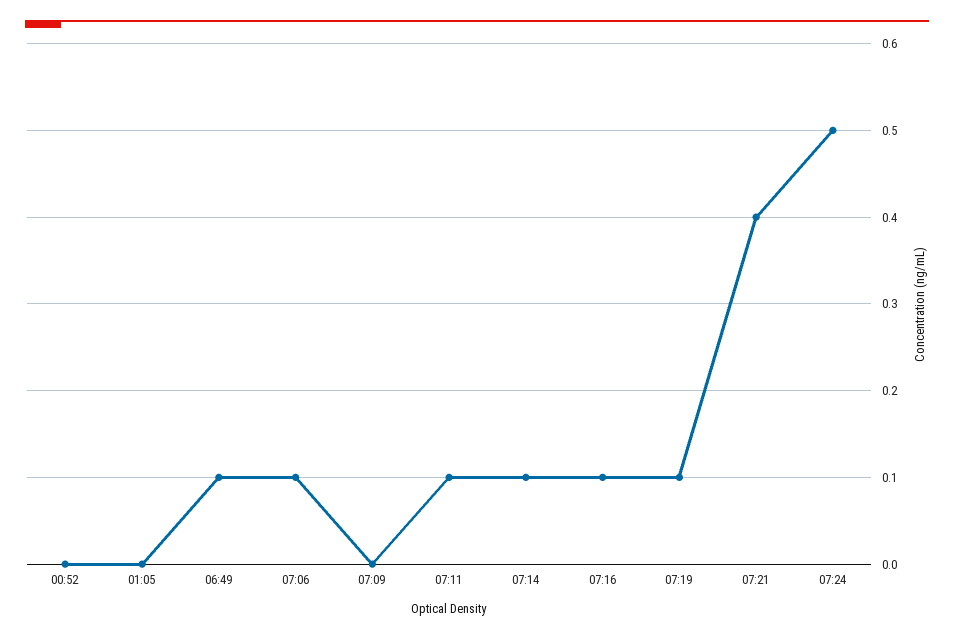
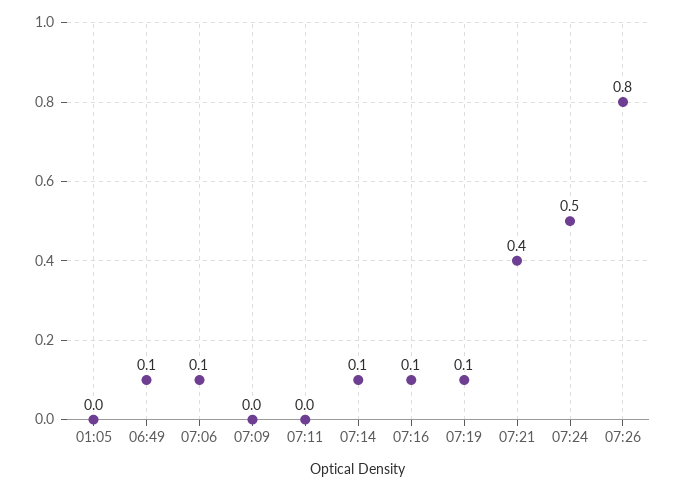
00:52: 0 -> none
07:11: 0.1 -> 0
07:26: none -> 0.8

